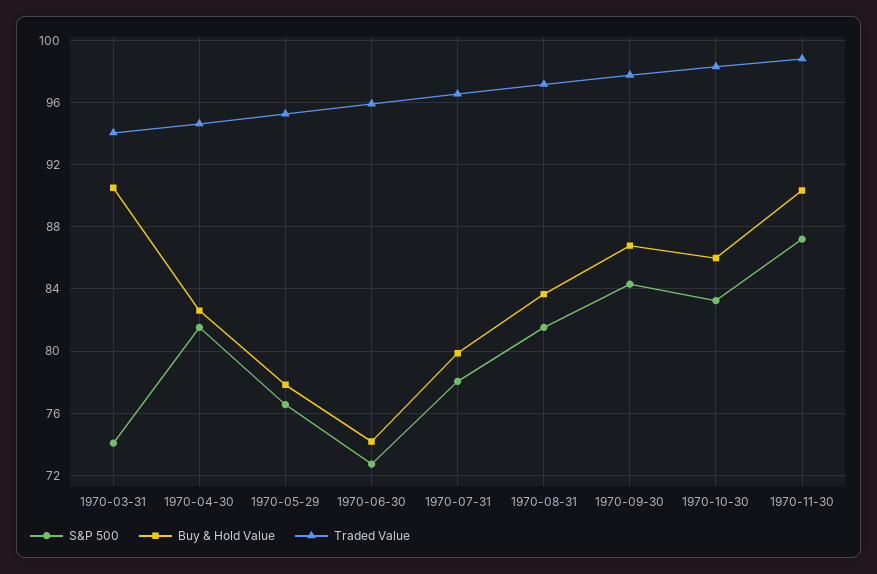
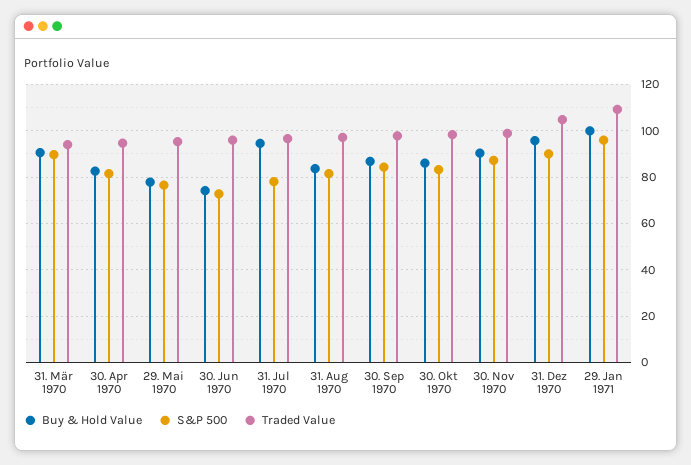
S&P 500, 1970-03-31: 74 -> 90
Buy & Hold Value, 1970-07-31: 80 -> 95
Buy & Hold Value, 31. Dez 1970: none -> 95
S&P 500, 31. Dez 1970: none -> 90
Traded Value, 31. Dez 1970: none -> 105
Buy & Hold Value, 29. Jan 1971: none -> 100
S&P 500, 29. Jan 1971: none -> 95
Traded Value, 29. Jan 1971: none -> 110

